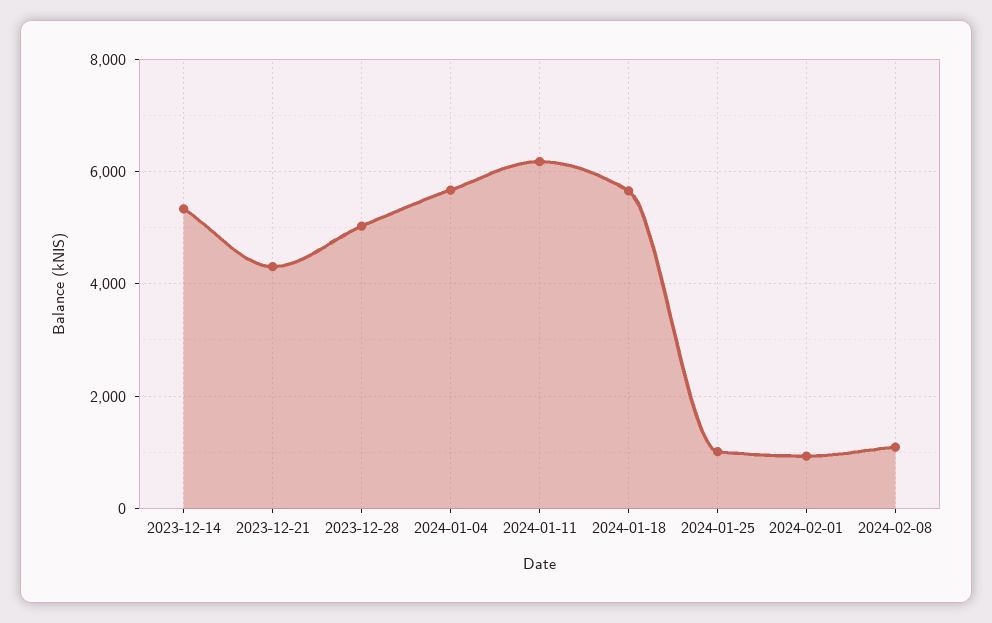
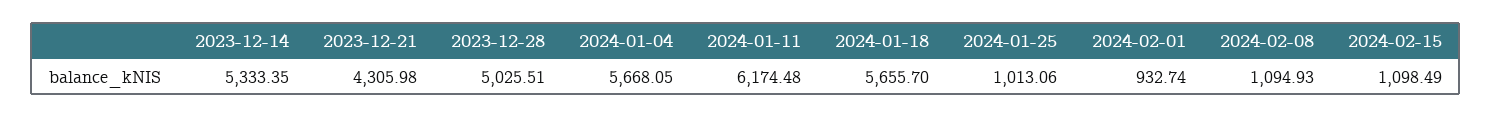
2024-02-15: none -> 1098.49

